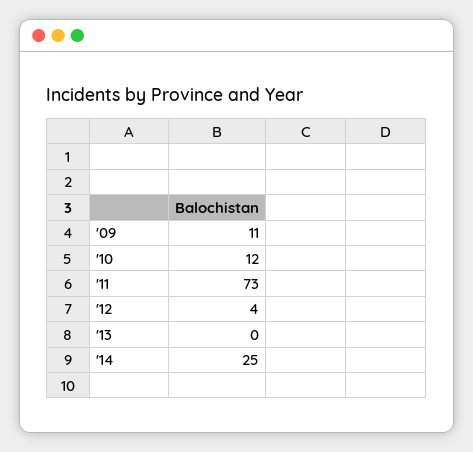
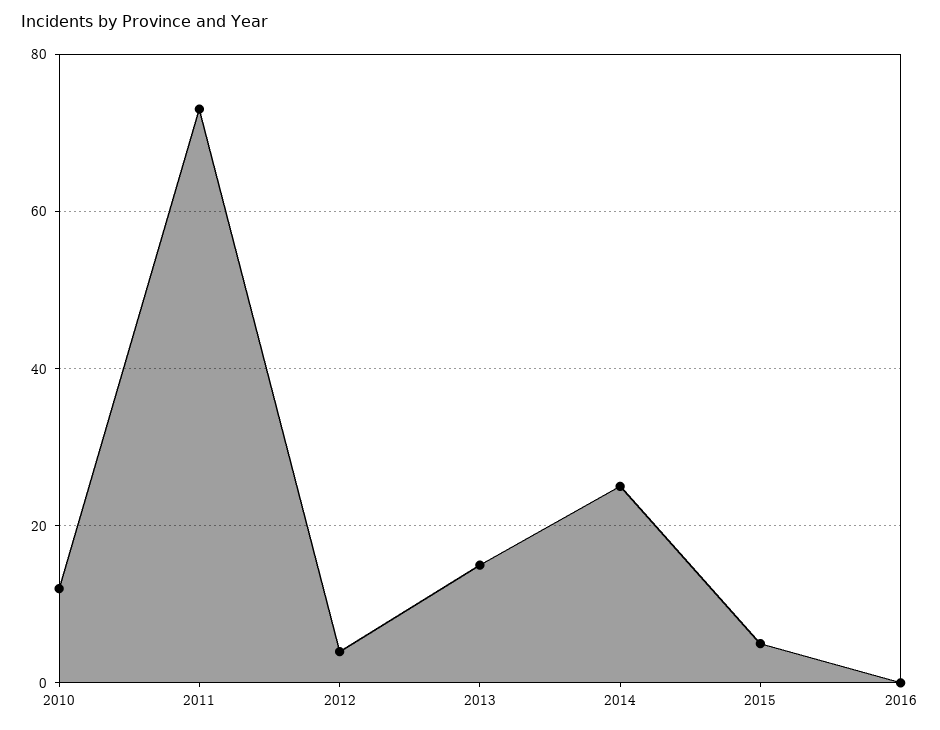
'09: 11 -> none
'13: 0 -> 15
2015: none -> 5
2016: none -> 0

